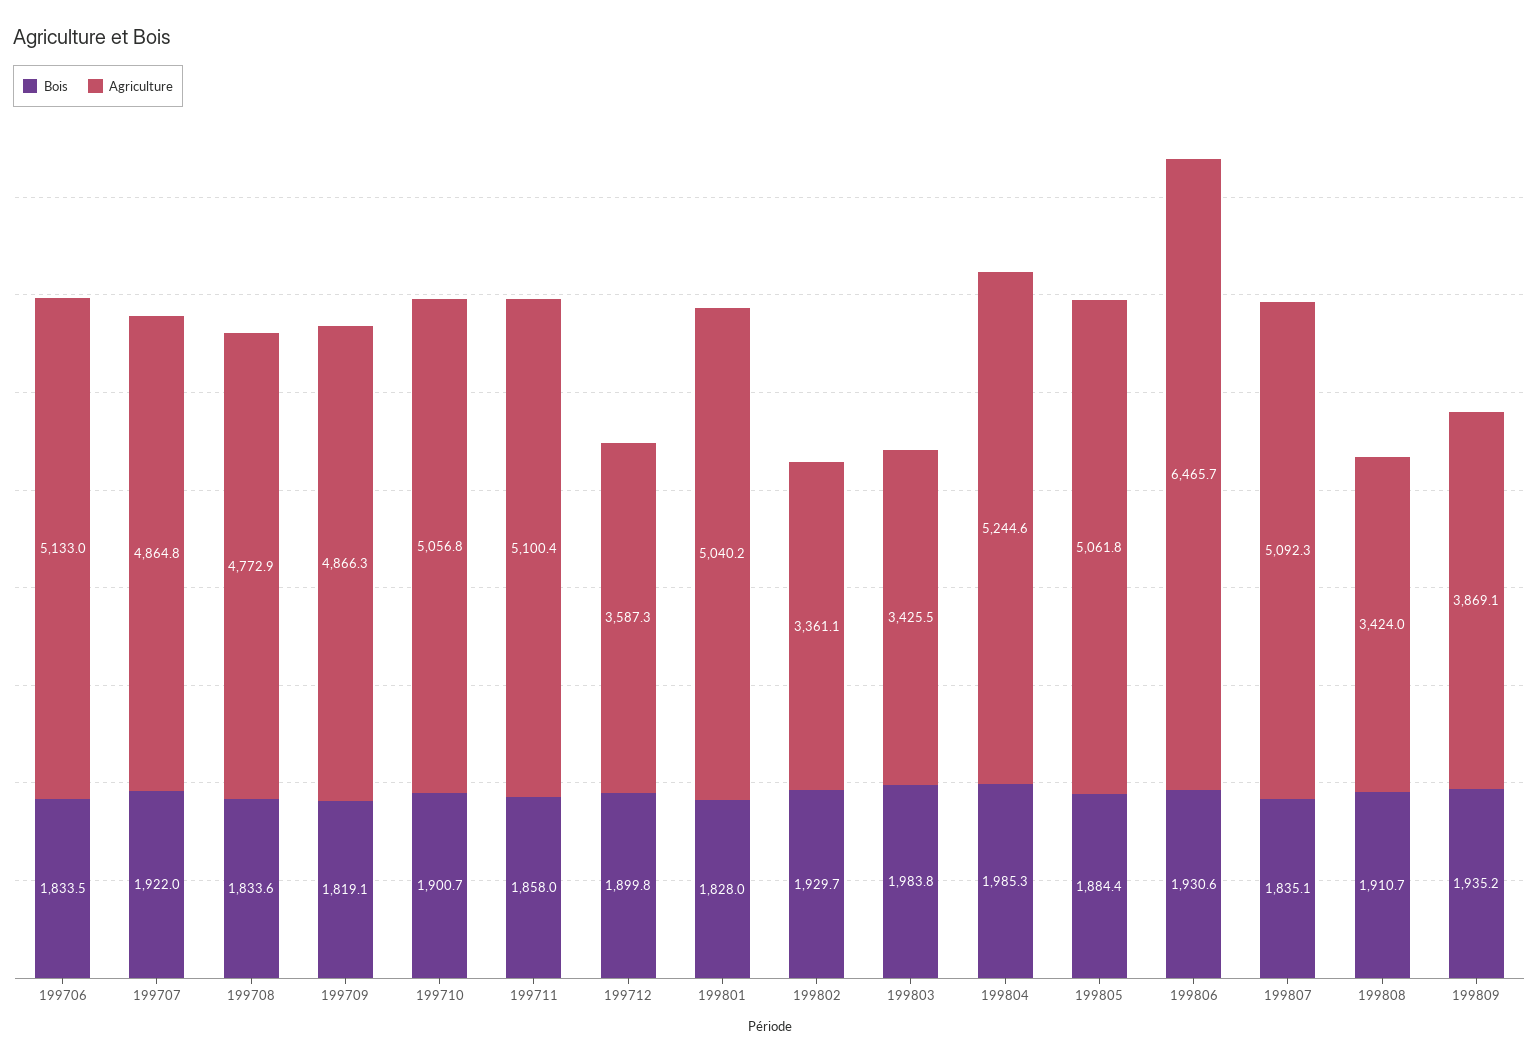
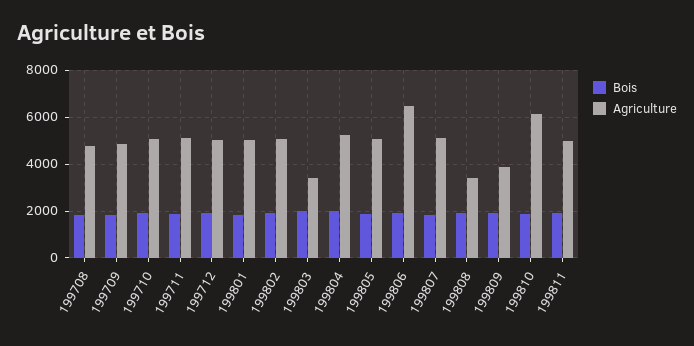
Bois, 199706: 1833.5 -> none
Agriculture, 199706: 5133 -> none
Bois, 199707: 1922 -> none
Agriculture, 199707: 4864.8 -> none
Agriculture, 199712: 3587.3 -> 5000
Agriculture, 199802: 3361.1 -> 5000
Bois, 199810: none -> 2000
Agriculture, 199810: none -> 6000
Bois, 199811: none -> 2000
Agriculture, 199811: none -> 5000

